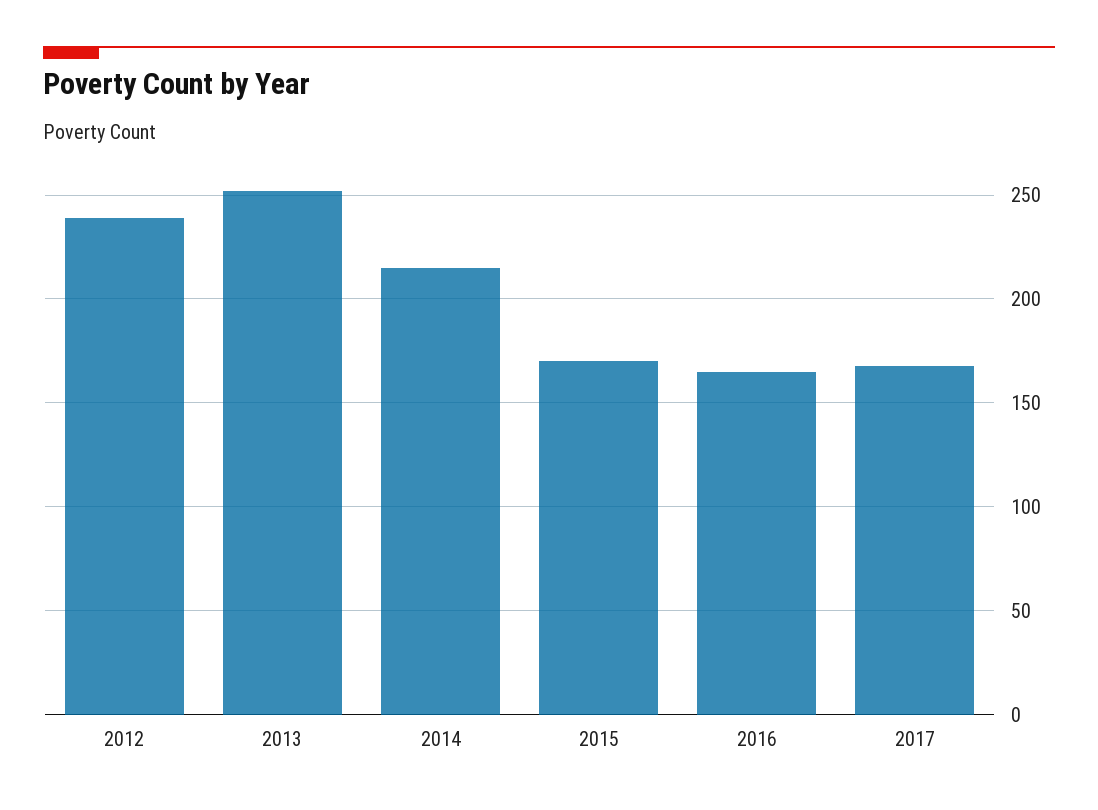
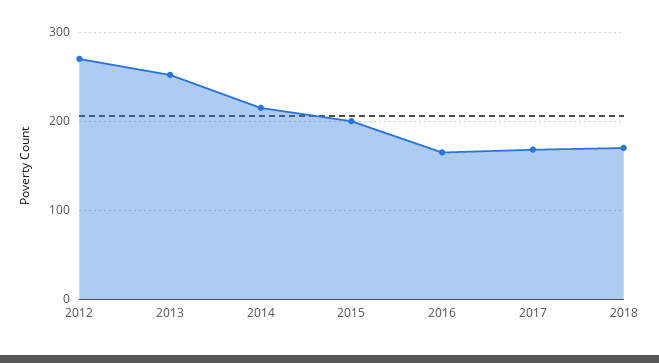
2012: 240 -> 270
2015: 170 -> 200
2018: none -> 170

